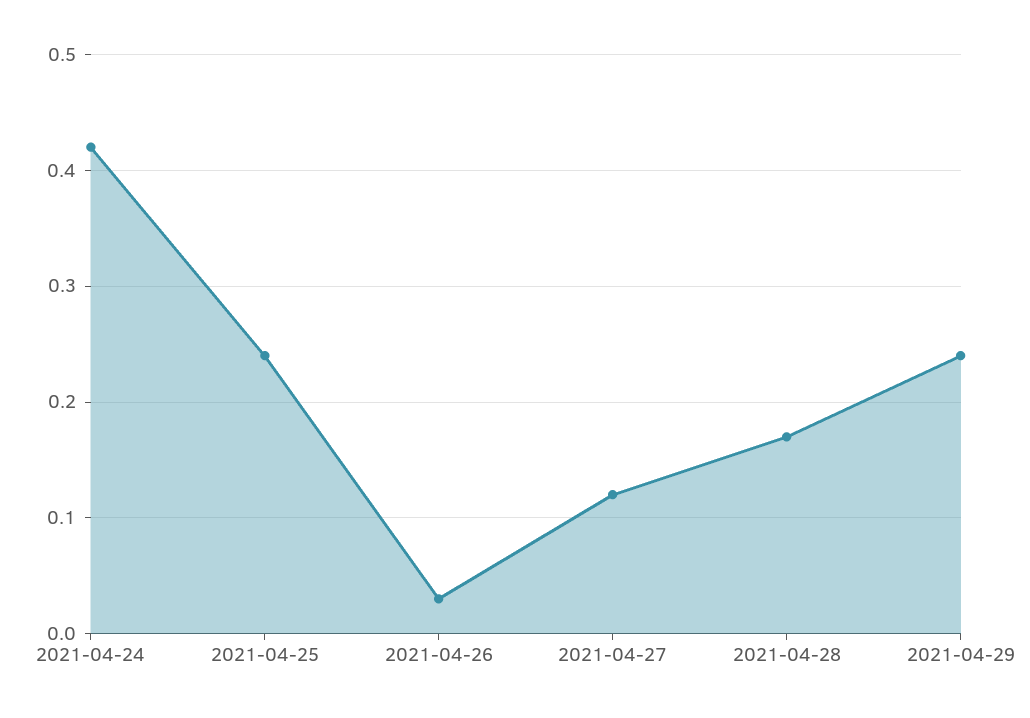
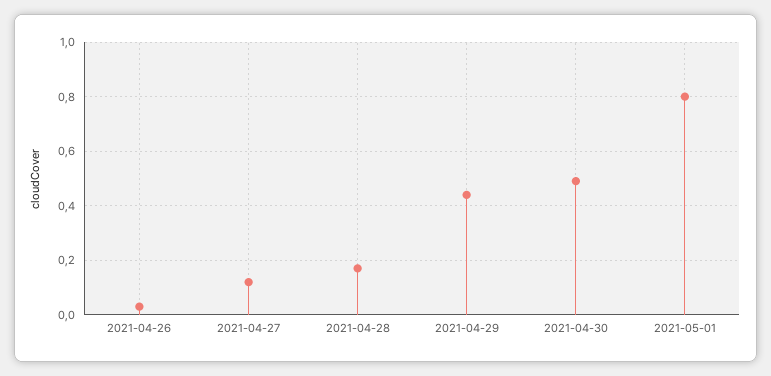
2021-04-24: 0.42 -> none
2021-04-25: 0.24 -> none
2021-04-29: 0.24 -> 0.45
2021-04-30: none -> 0.5
2021-05-01: none -> 0.8

